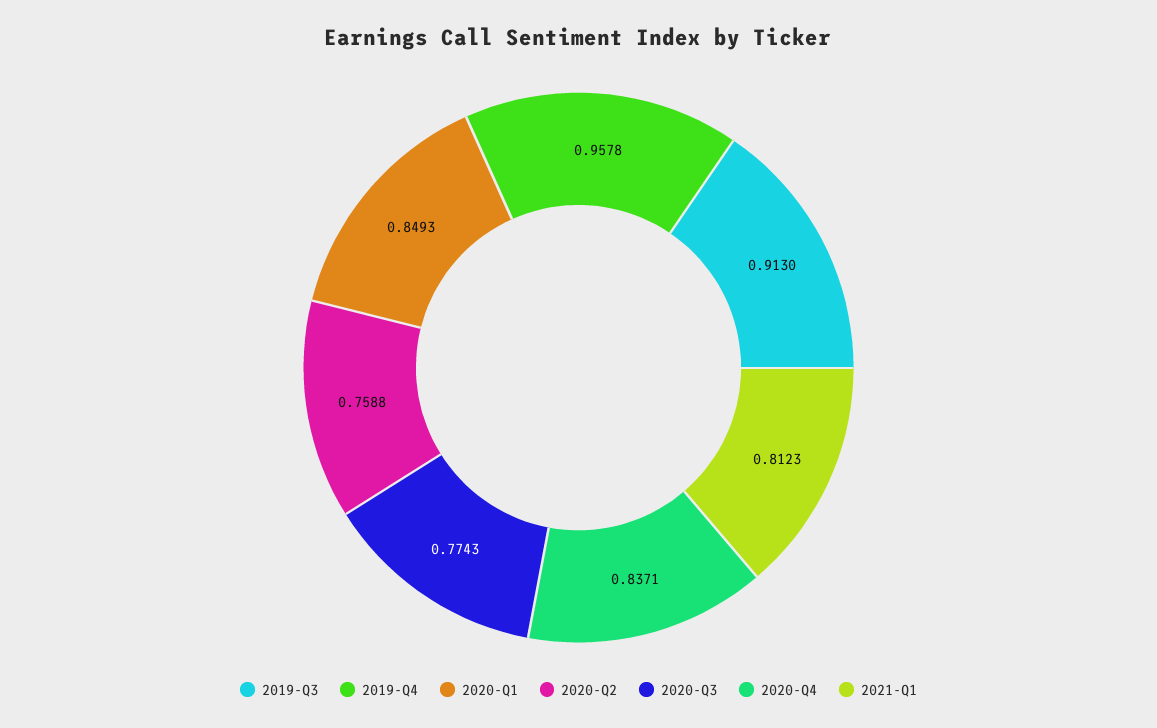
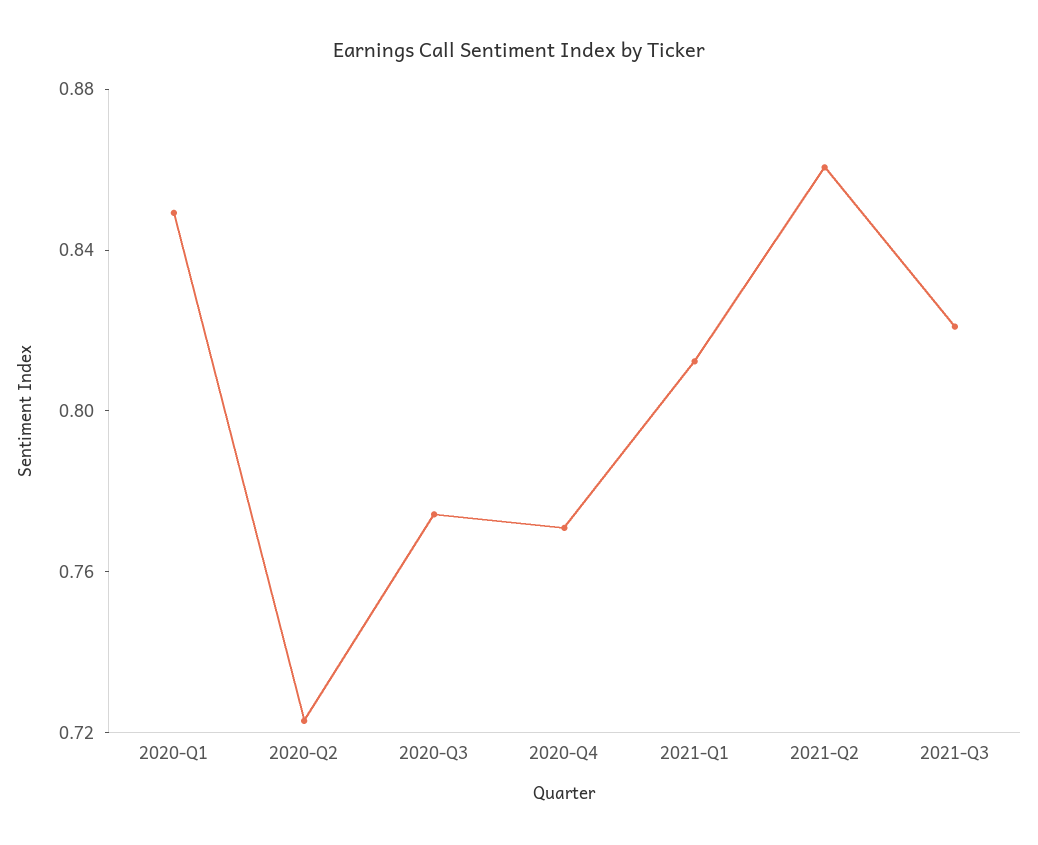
2019-Q3: 0.913 -> none
2019-Q4: 0.9578 -> none
2020-Q2: 0.7588 -> 0.72
2020-Q4: 0.8371 -> 0.77
2021-Q2: none -> 0.86
2021-Q3: none -> 0.82

